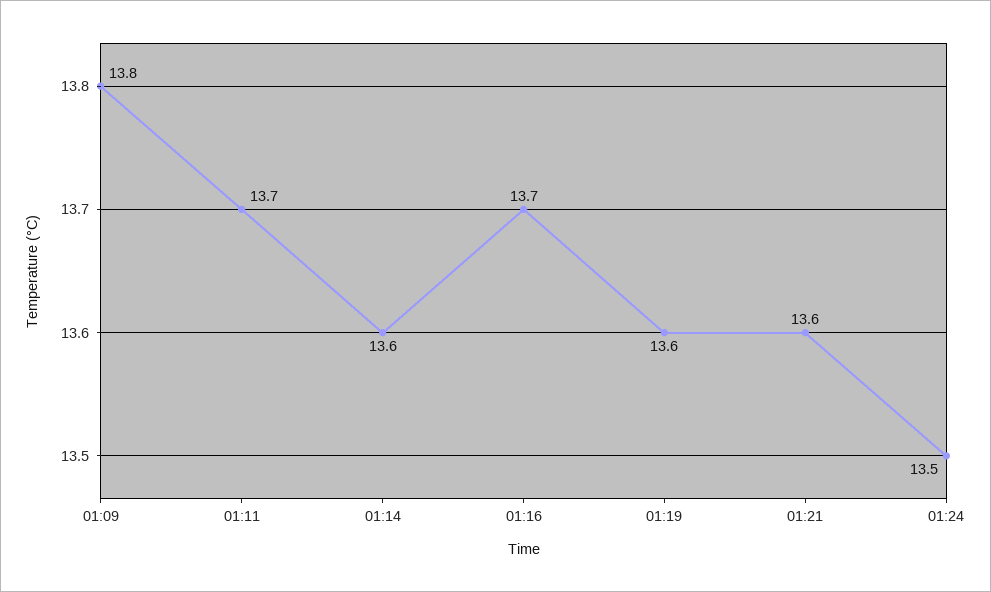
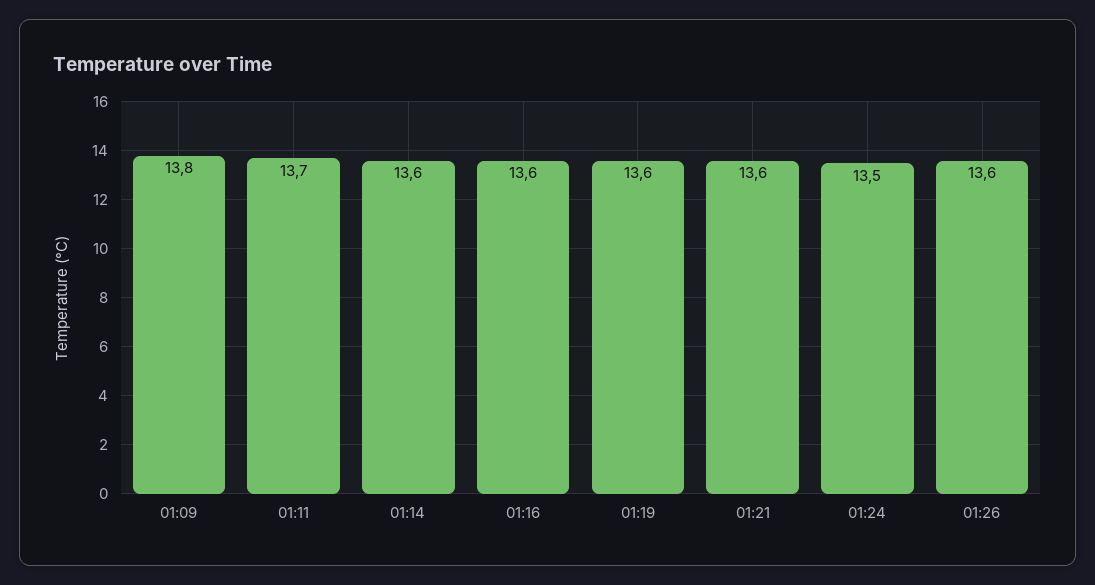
01:16: 13.7 -> 13.6
01:26: none -> 13.6

